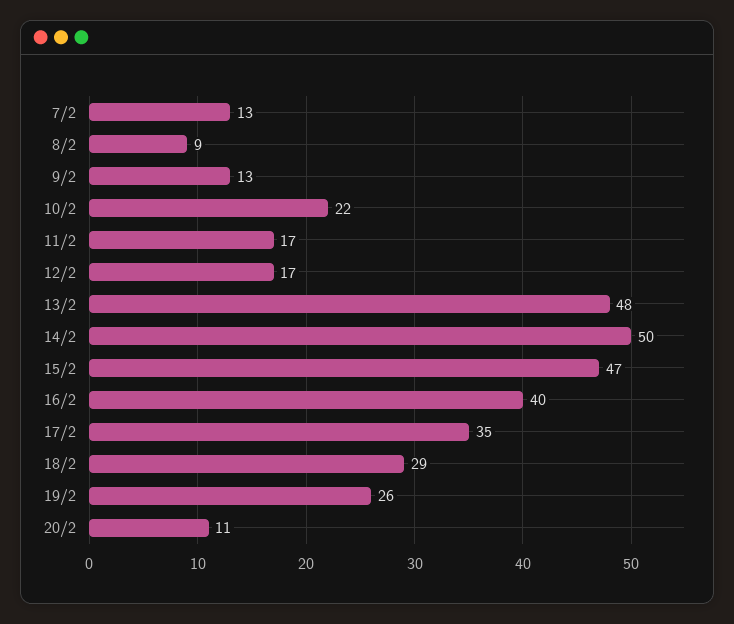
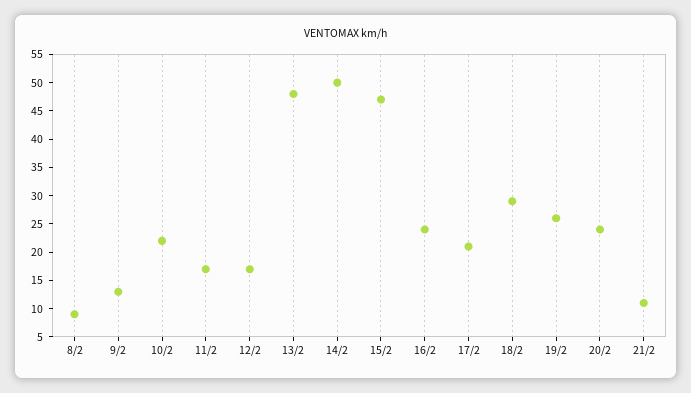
7/2: 13 -> none
16/2: 40 -> 25
17/2: 35 -> 20
20/2: 11 -> 25
21/2: none -> 10

